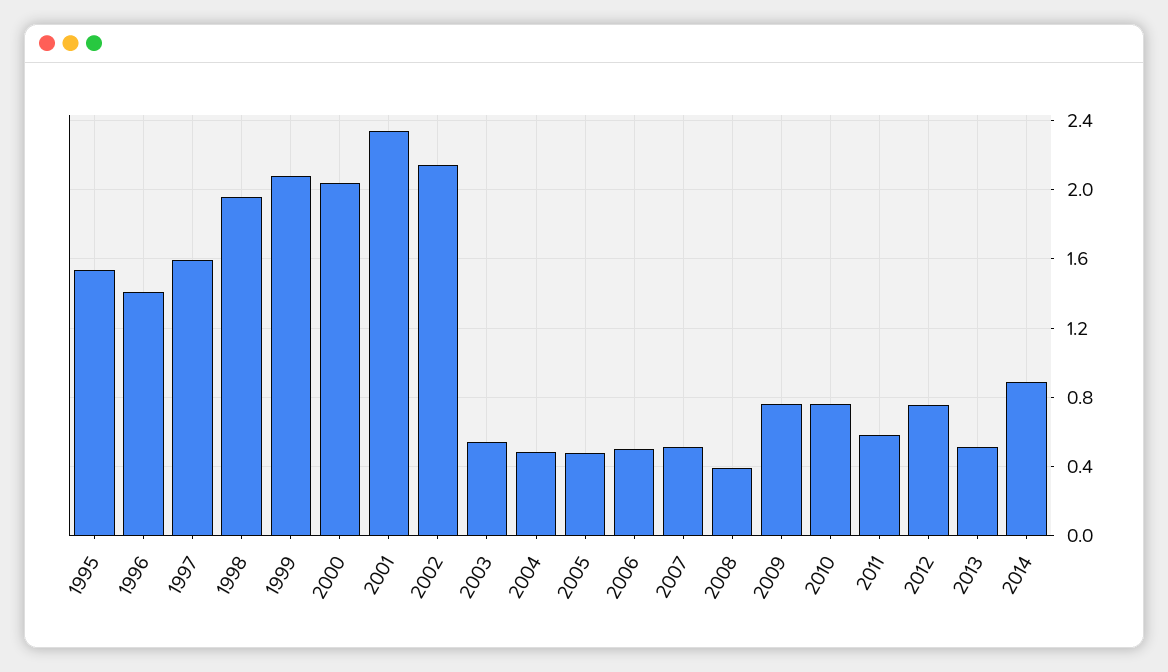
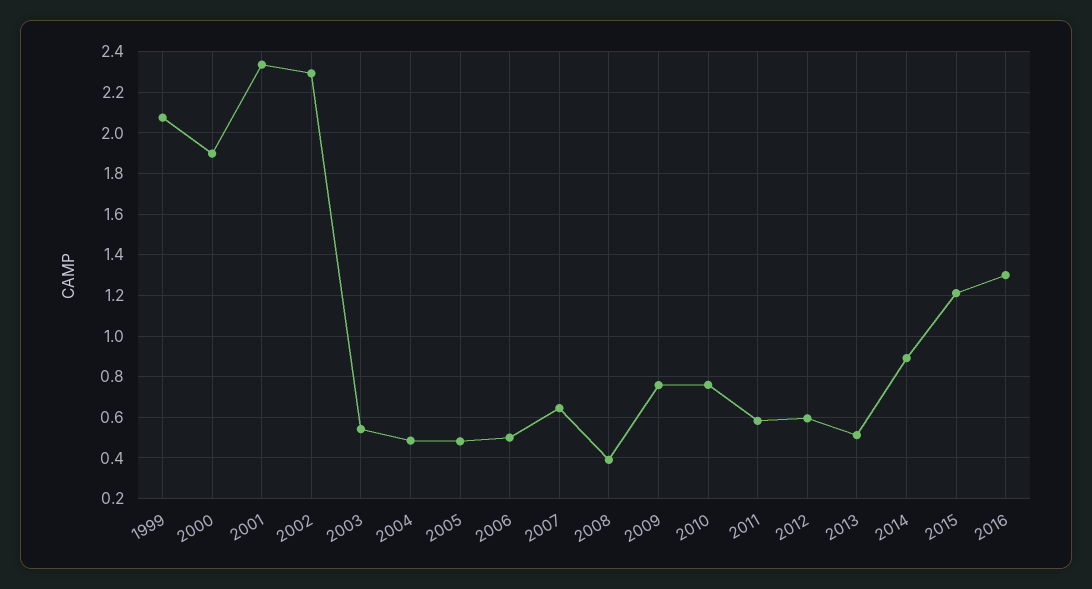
1995: 1.55 -> none
1996: 1.4 -> none
1997: 1.6 -> none
1998: 1.95 -> none
2000: 2.05 -> 1.9
2002: 2.15 -> 2.3
2007: 0.5 -> 0.65
2012: 0.75 -> 0.6
2015: none -> 1.2
2016: none -> 1.3

